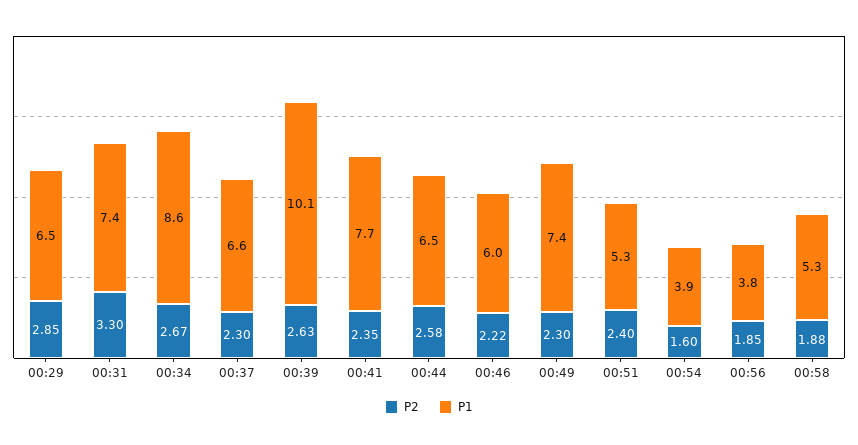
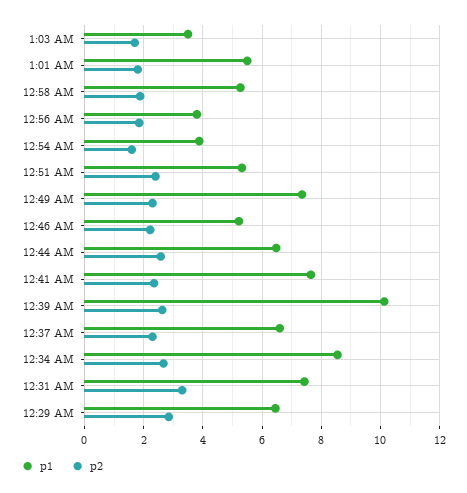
P1, 00:46: 6 -> 5.25
P1, 1:03 AM: none -> 3.5
P2, 1:03 AM: none -> 1.75
P1, 1:01 AM: none -> 5.5
P2, 1:01 AM: none -> 1.75

